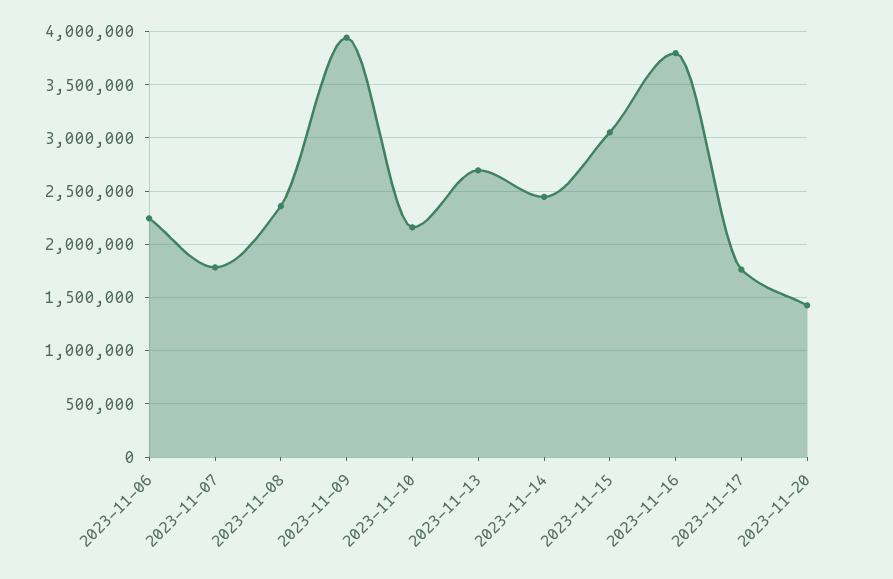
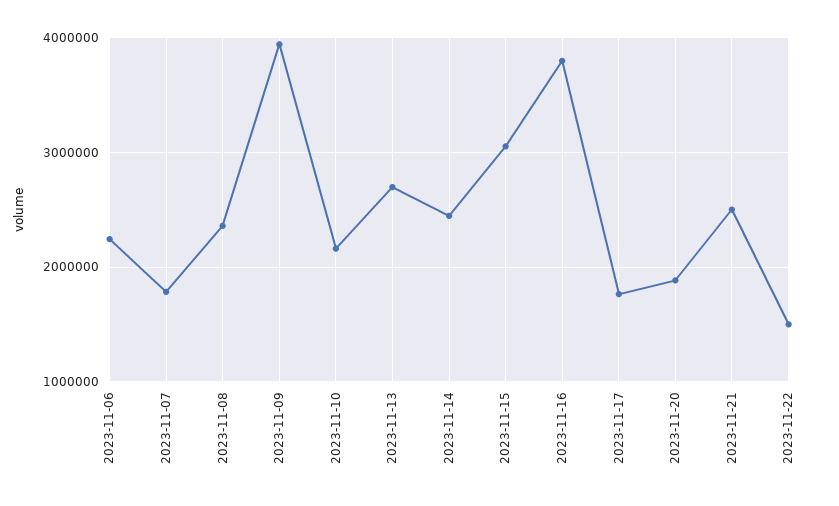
2023-11-20: 1400000 -> 1900000
2023-11-21: none -> 2500000
2023-11-22: none -> 1500000

